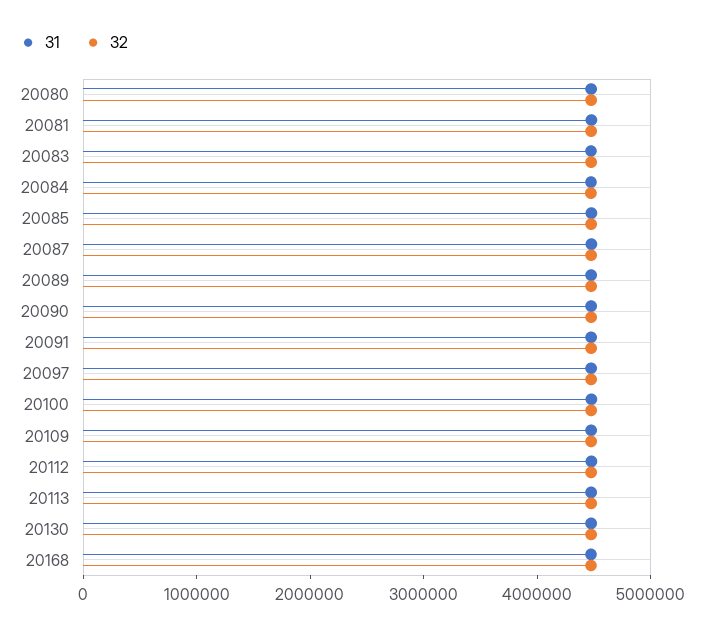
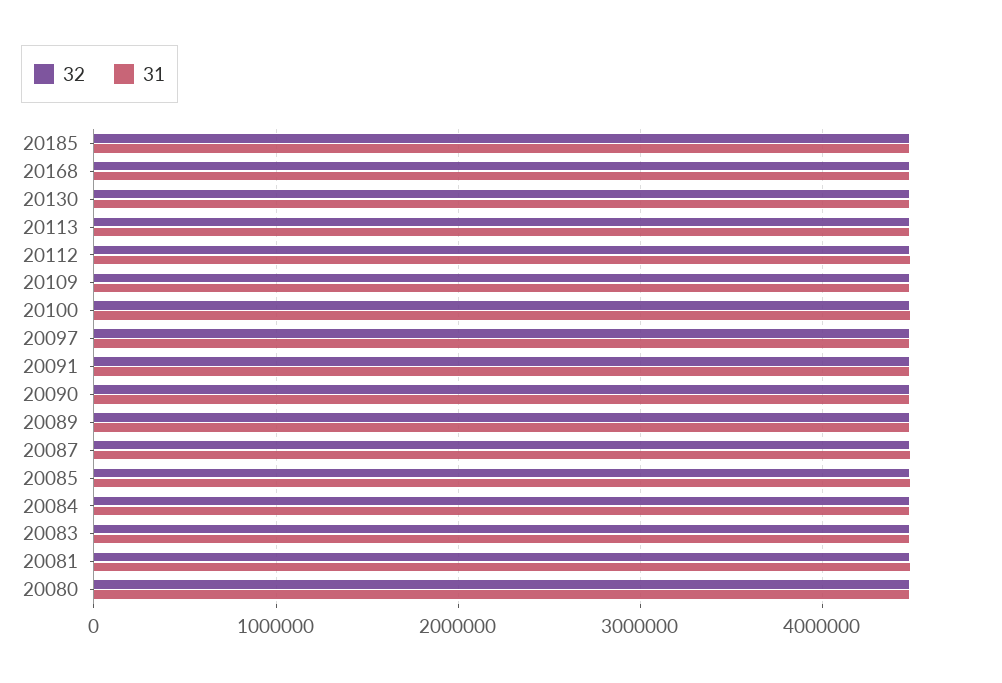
32, 20185: none -> 4500000
31, 20185: none -> 4500000

